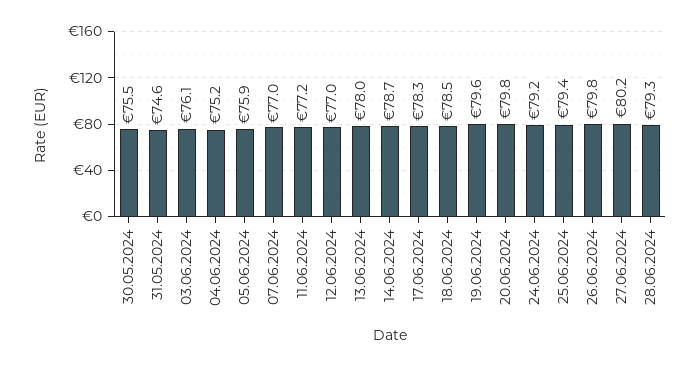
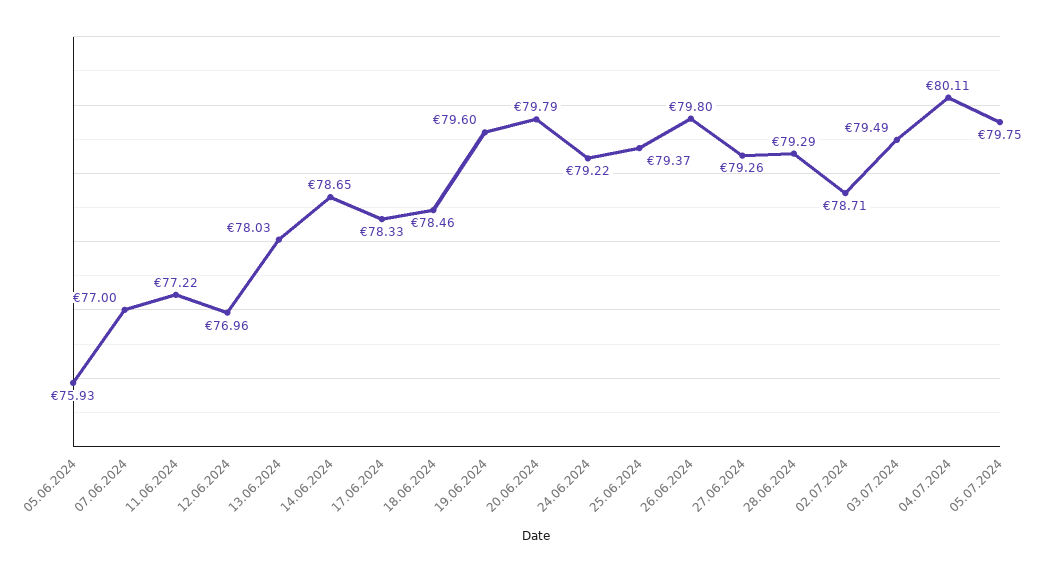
30.05.2024: 75.5 -> none
31.05.2024: 74.6 -> none
03.06.2024: 76.1 -> none
04.06.2024: 75.2 -> none
27.06.2024: 80.2 -> 79.26
02.07.2024: none -> 78.71
03.07.2024: none -> 79.49
04.07.2024: none -> 80.11
05.07.2024: none -> 79.75

